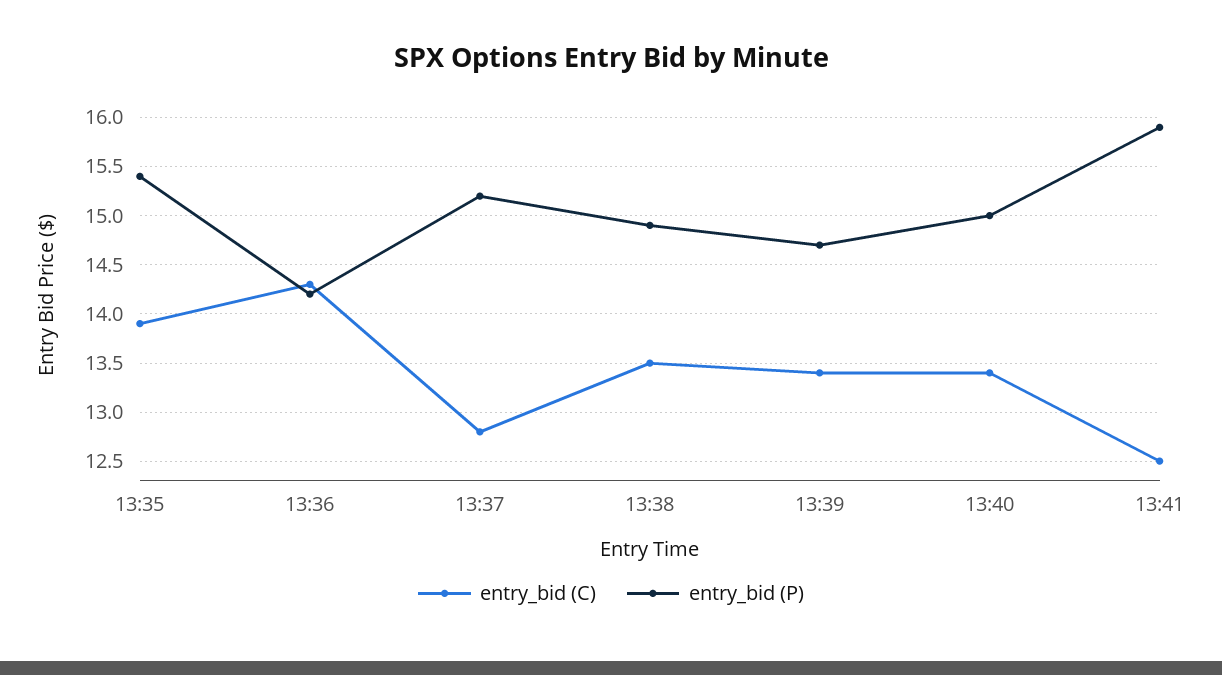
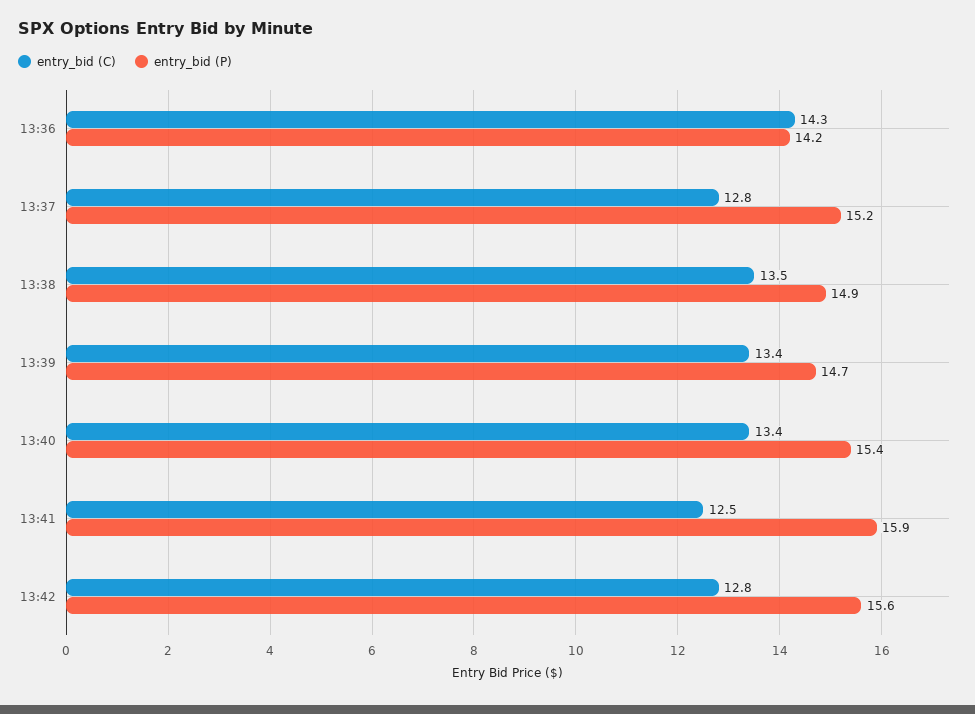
entry_bid (C), 13:35: 13.9 -> none
entry_bid (P), 13:35: 15.4 -> none
entry_bid (P), 13:40: 15 -> 15.4
entry_bid (C), 13:42: none -> 12.8
entry_bid (P), 13:42: none -> 15.6

